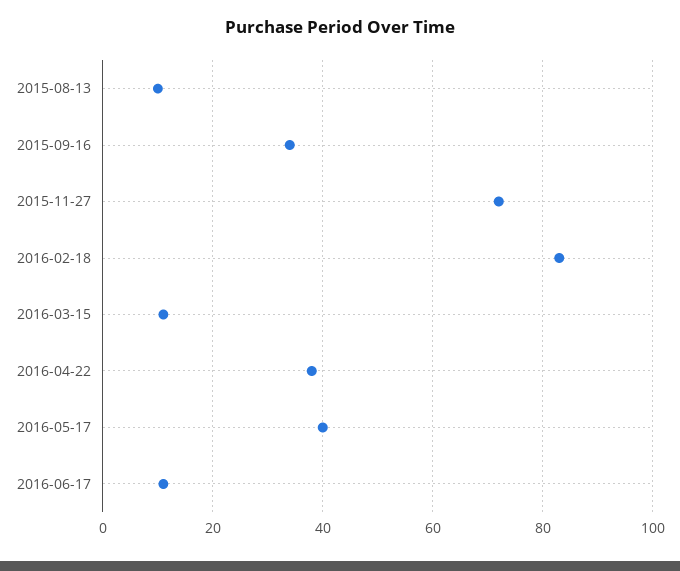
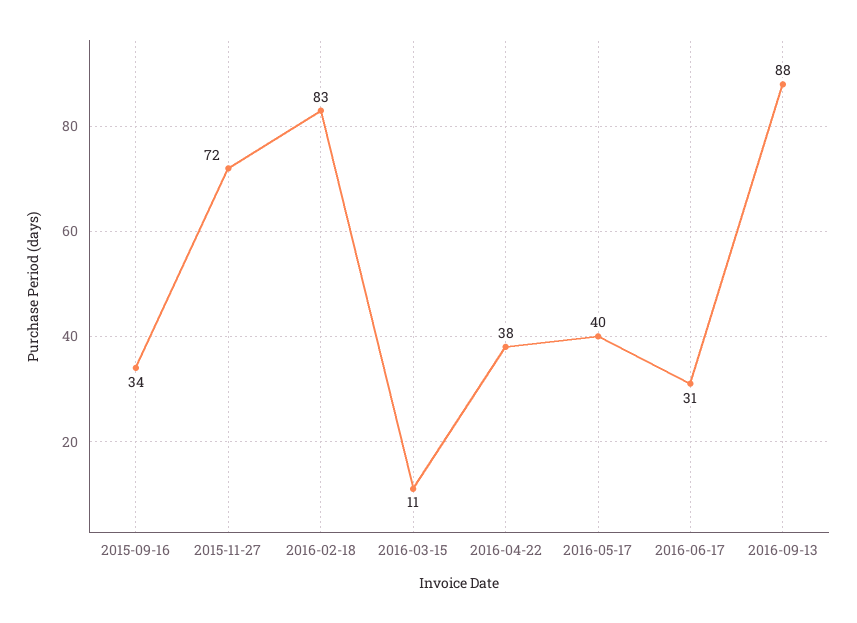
2015-08-13: 10 -> none
2016-06-17: 10 -> 31
2016-09-13: none -> 88

